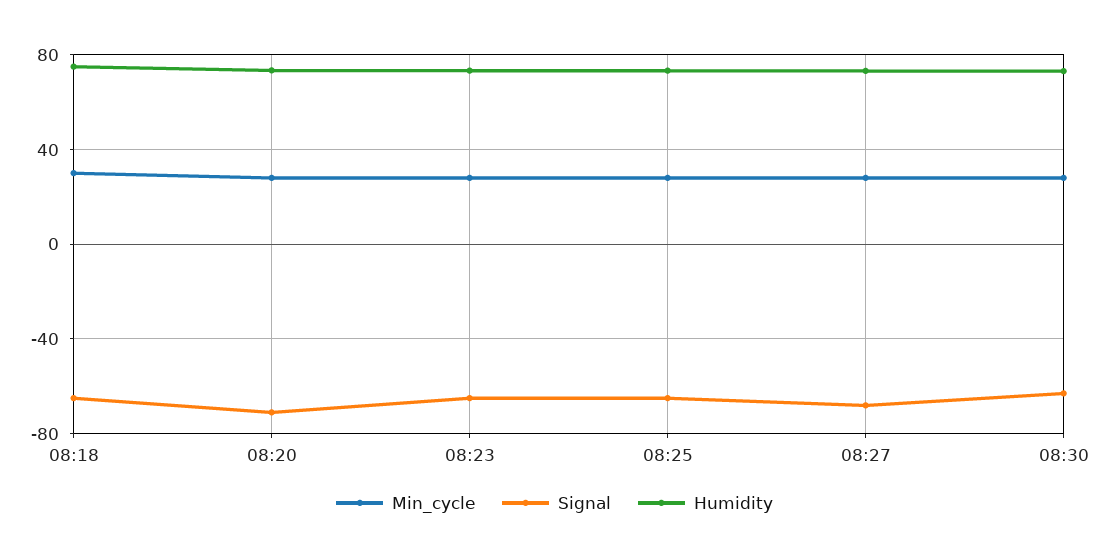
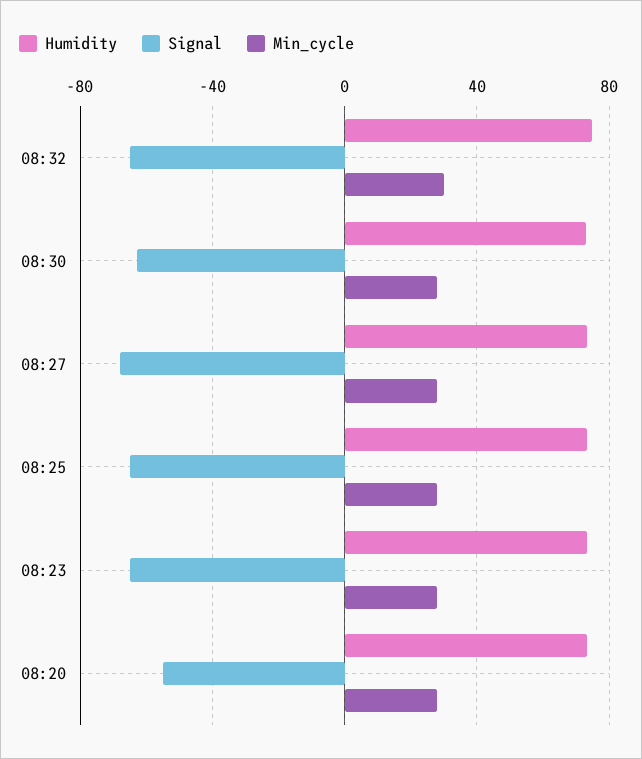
Min_cycle, 08:18: 30 -> none
Signal, 08:18: -65 -> none
Humidity, 08:18: 75 -> none
Signal, 08:20: -70 -> -55
Humidity, 08:32: none -> 75
Signal, 08:32: none -> -65
Min_cycle, 08:32: none -> 30

